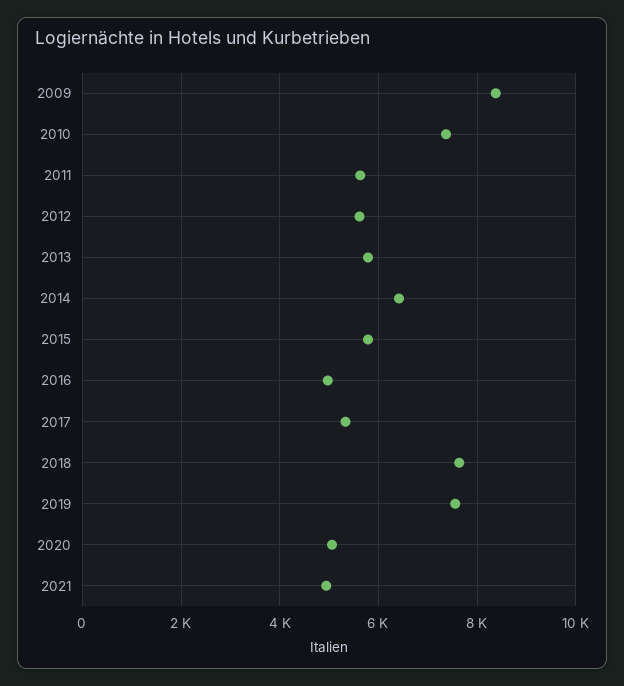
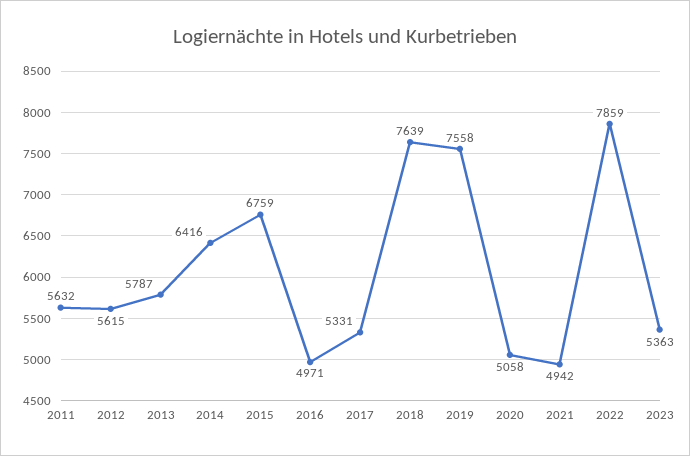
2009: 8400 -> none
2010: 7400 -> none
2015: 5800 -> 6759
2022: none -> 7859
2023: none -> 5363

